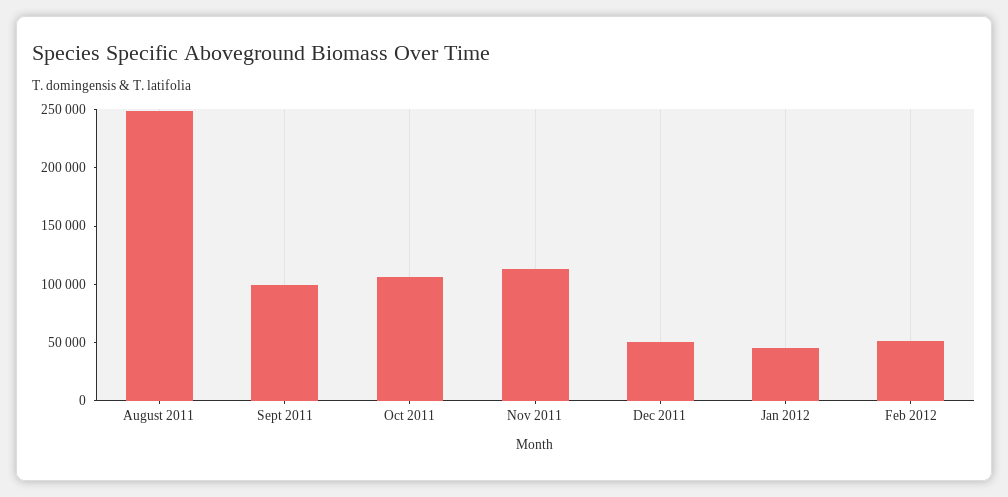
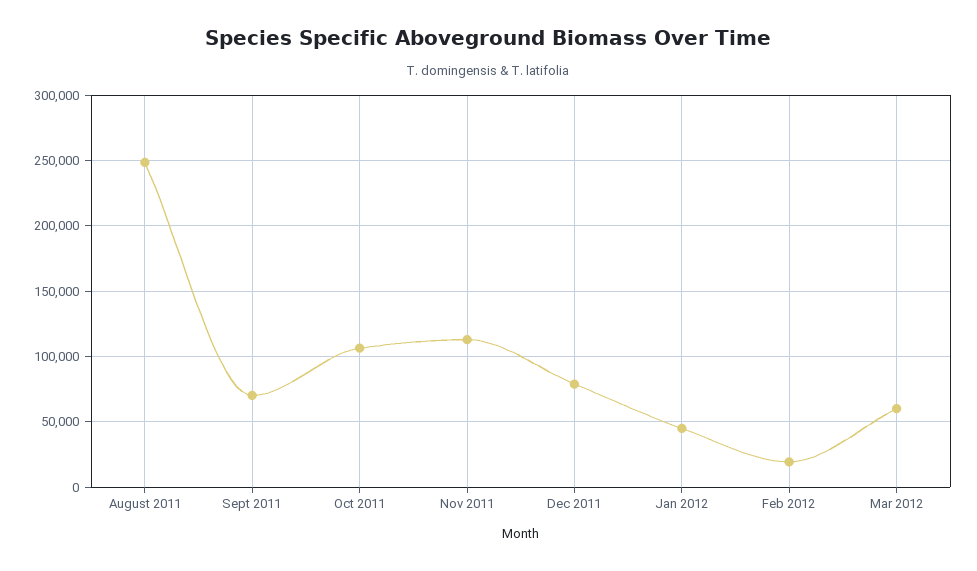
Sept 2011: 100000 -> 70000
Dec 2011: 50000 -> 80000
Feb 2012: 50000 -> 20000
Mar 2012: none -> 60000

